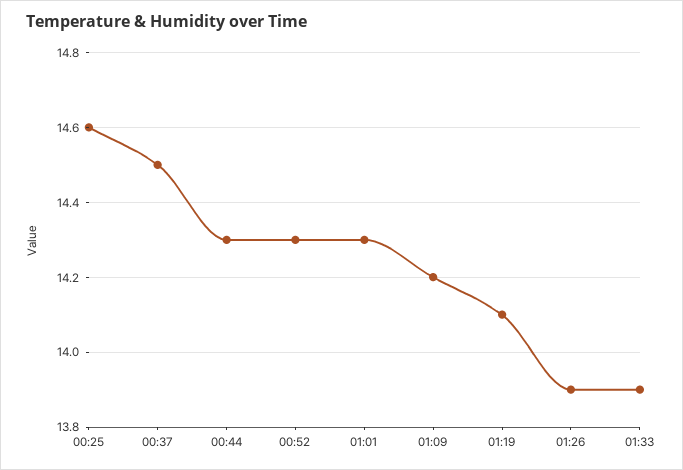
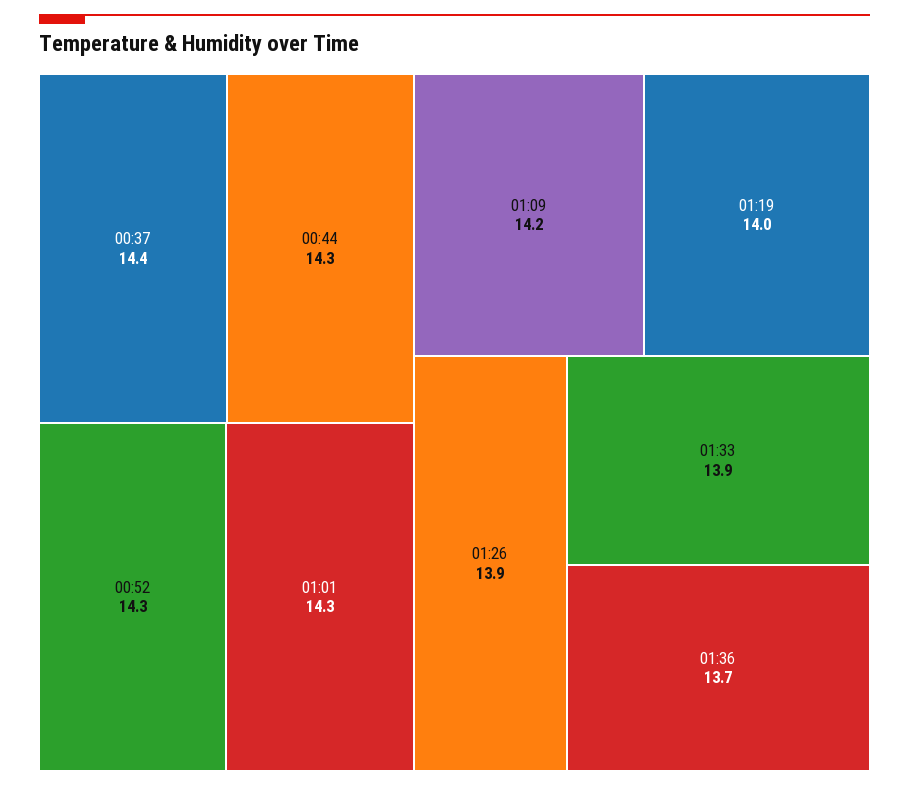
00:25: 14.6 -> none
00:37: 14.5 -> 14.4
01:19: 14.1 -> 14
01:36: none -> 13.7

